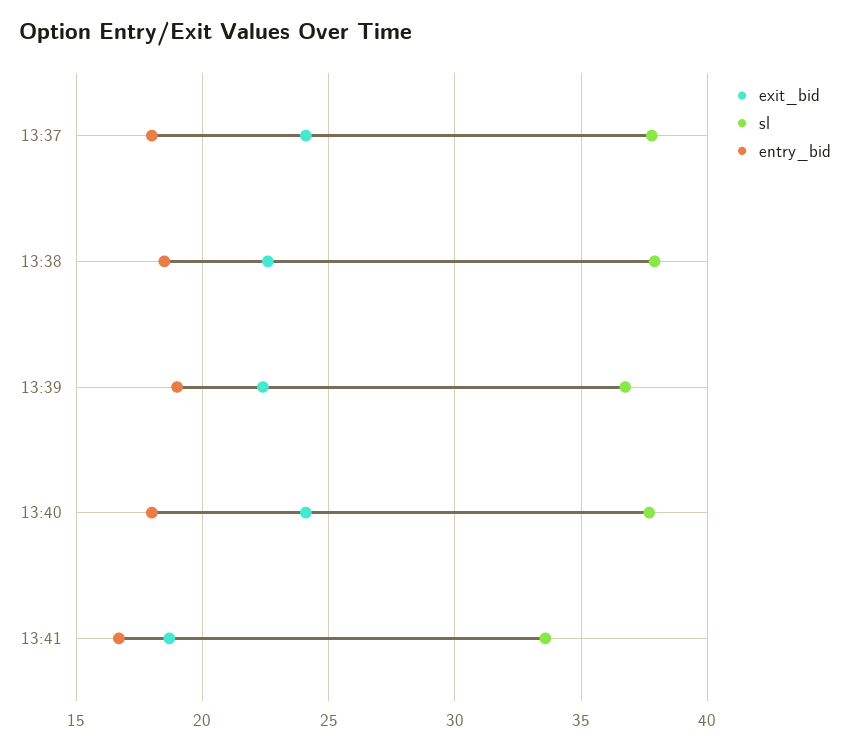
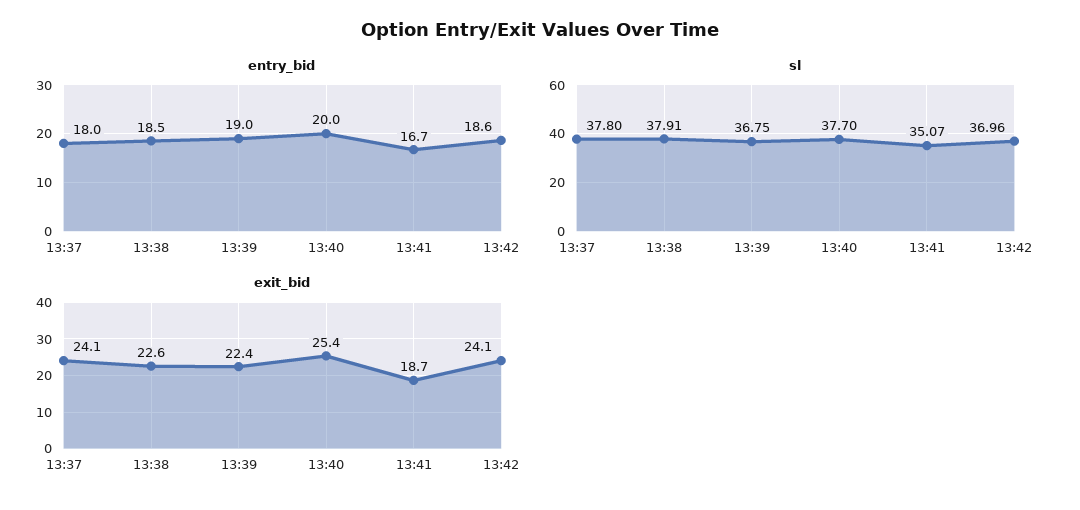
exit_bid, 13:40: 24 -> 25.4
entry_bid, 13:40: 18 -> 20
sl, 13:41: 33.5 -> 35.07
entry_bid, 13:42: none -> 18.6
sl, 13:42: none -> 36.96
exit_bid, 13:42: none -> 24.1

